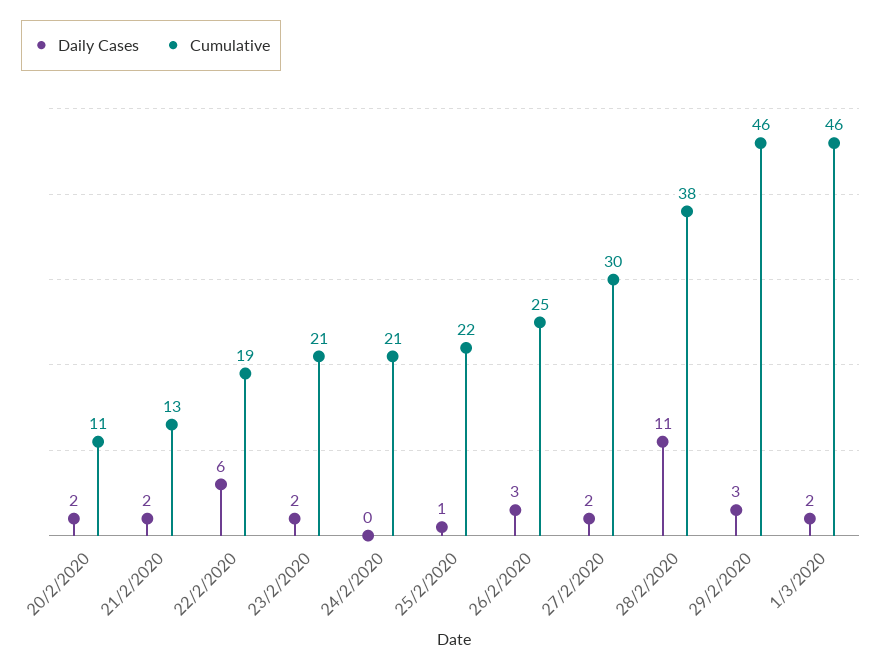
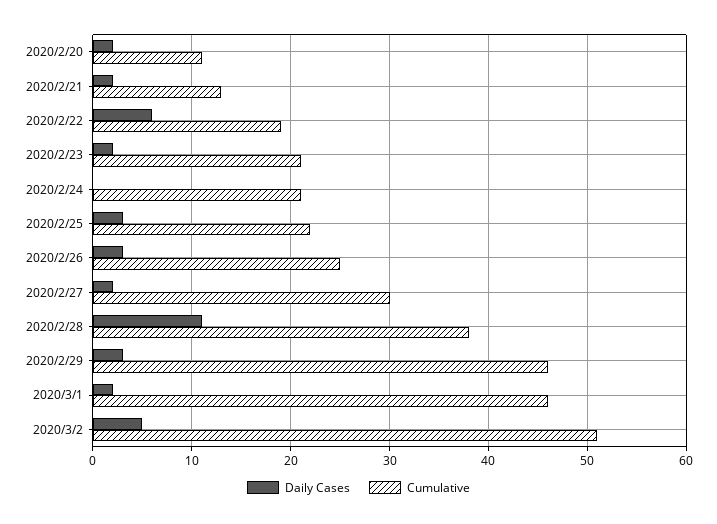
Daily Cases, 25/2/2020: 1 -> 3
Daily Cases, 2020/3/2: none -> 5
Cumulative, 2020/3/2: none -> 51

